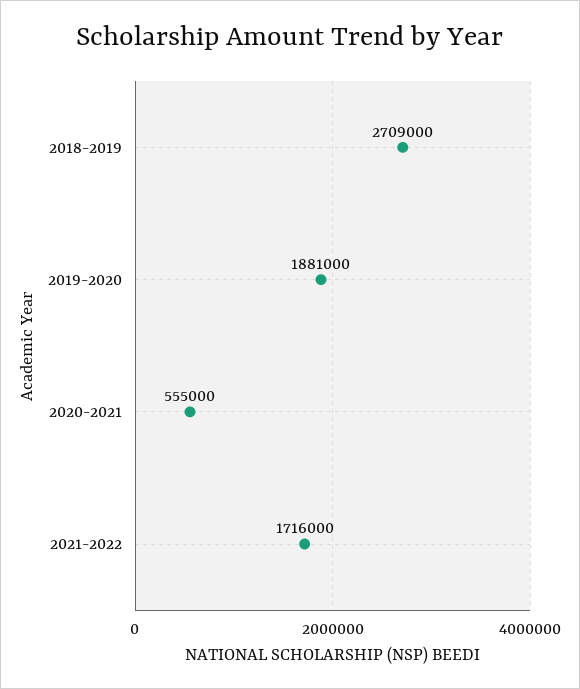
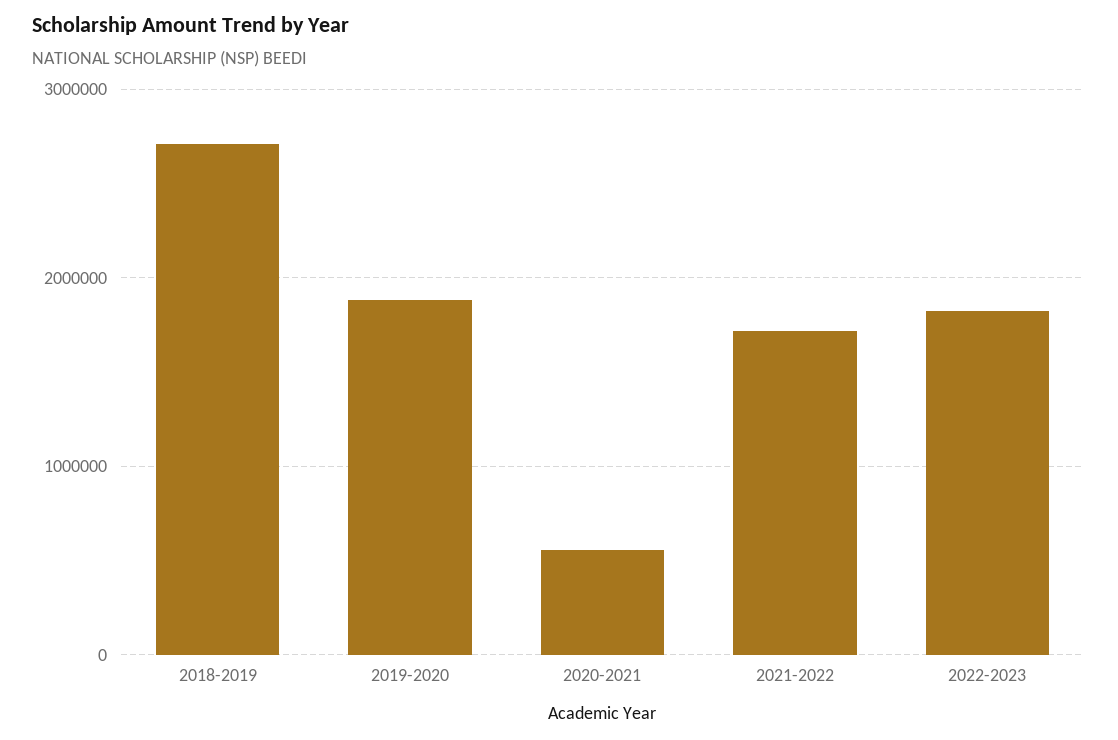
2022-2023: none -> 1800000

